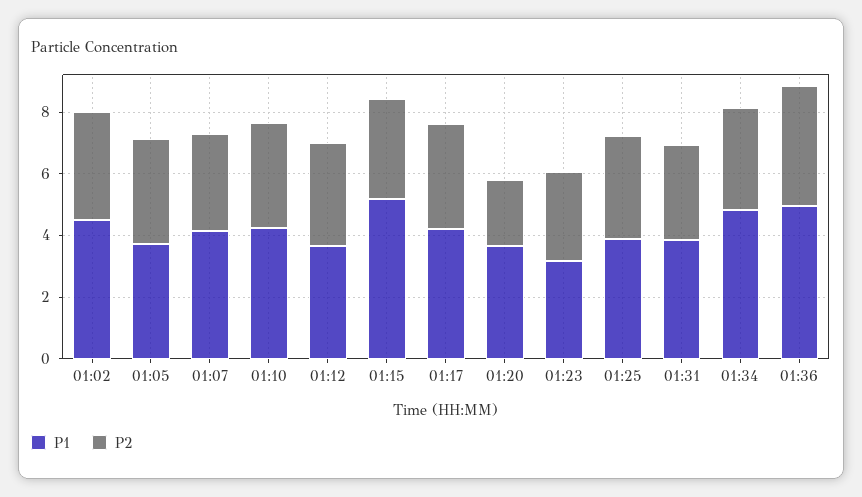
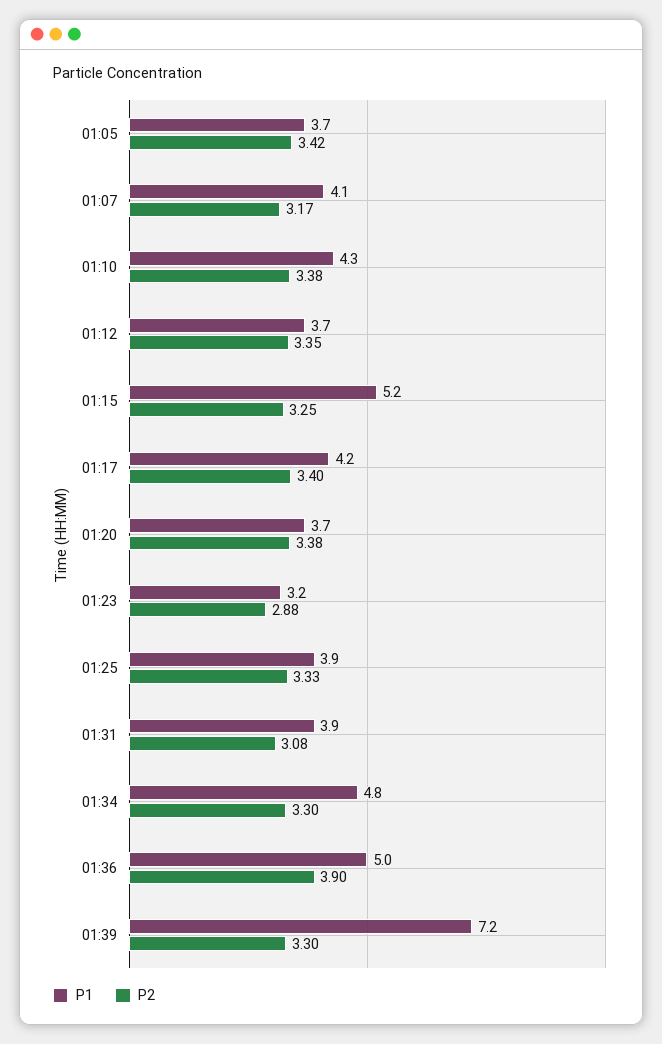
P1, 01:02: 4.5 -> none
P2, 01:02: 3.5 -> none
P2, 01:20: 2 -> 3.38
P1, 01:39: none -> 7.2
P2, 01:39: none -> 3.3

